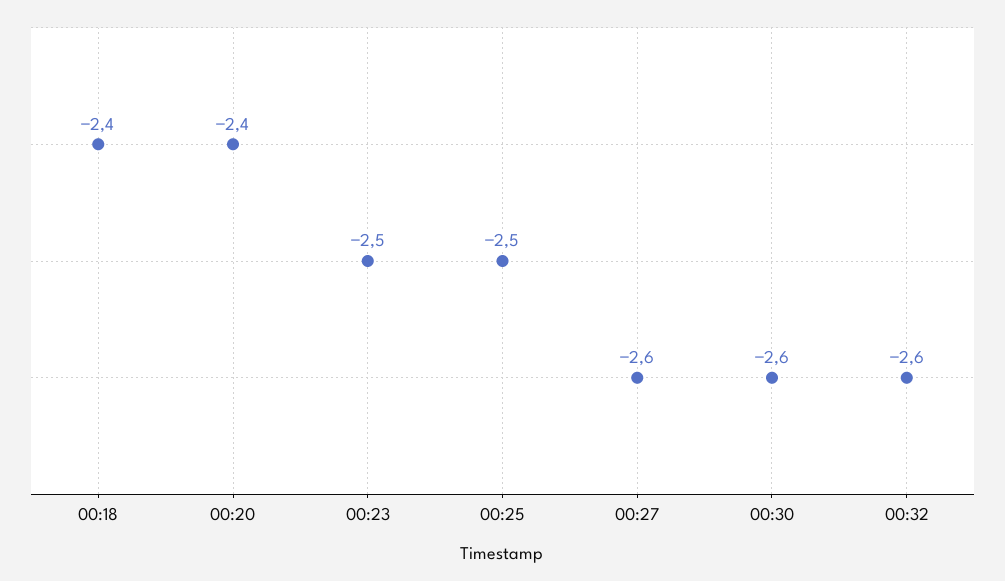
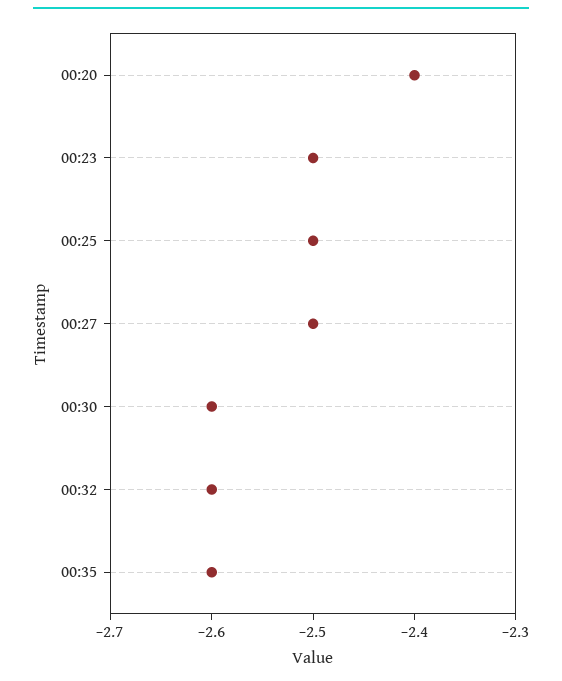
00:18: -2.4 -> none
00:27: -2.6 -> -2.5
00:35: none -> -2.6

